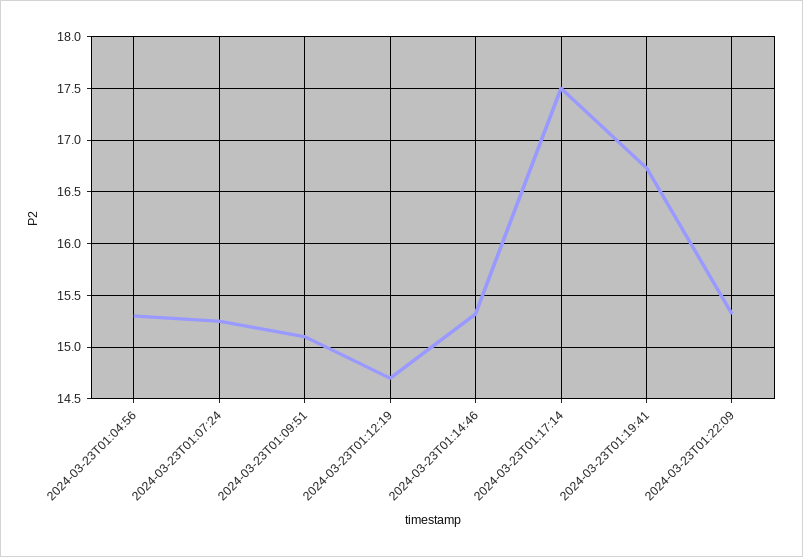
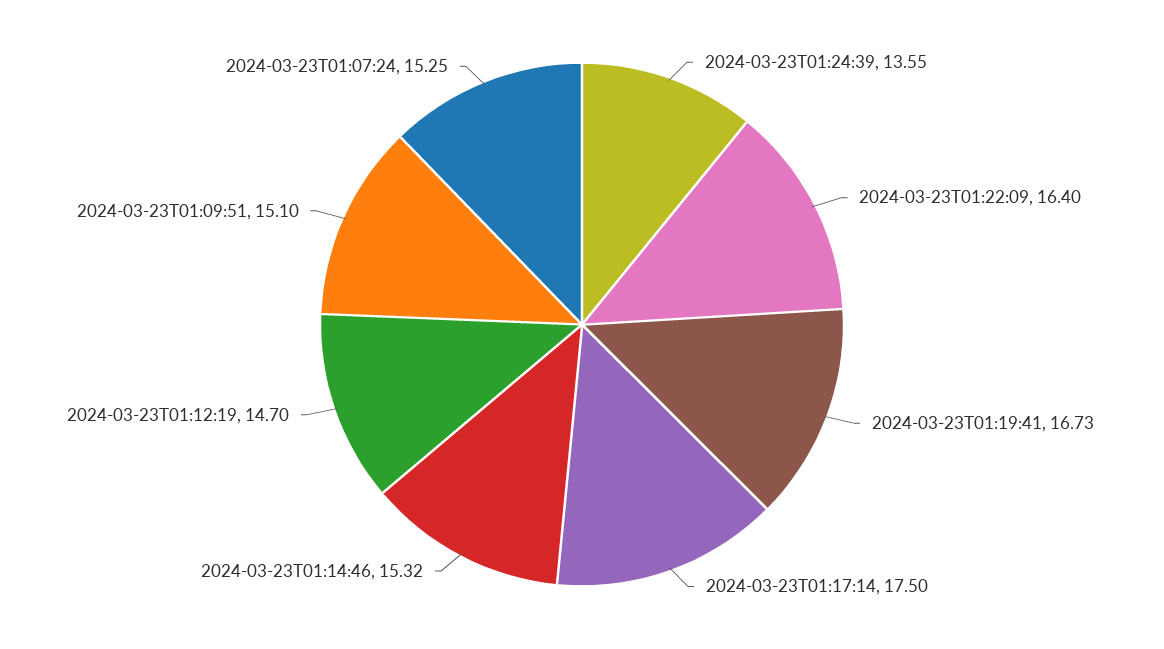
2024-03-23T01:04:56: 15.3 -> none
2024-03-23T01:22:09: 15.3 -> 16.4
2024-03-23T01:24:39: none -> 13.55

